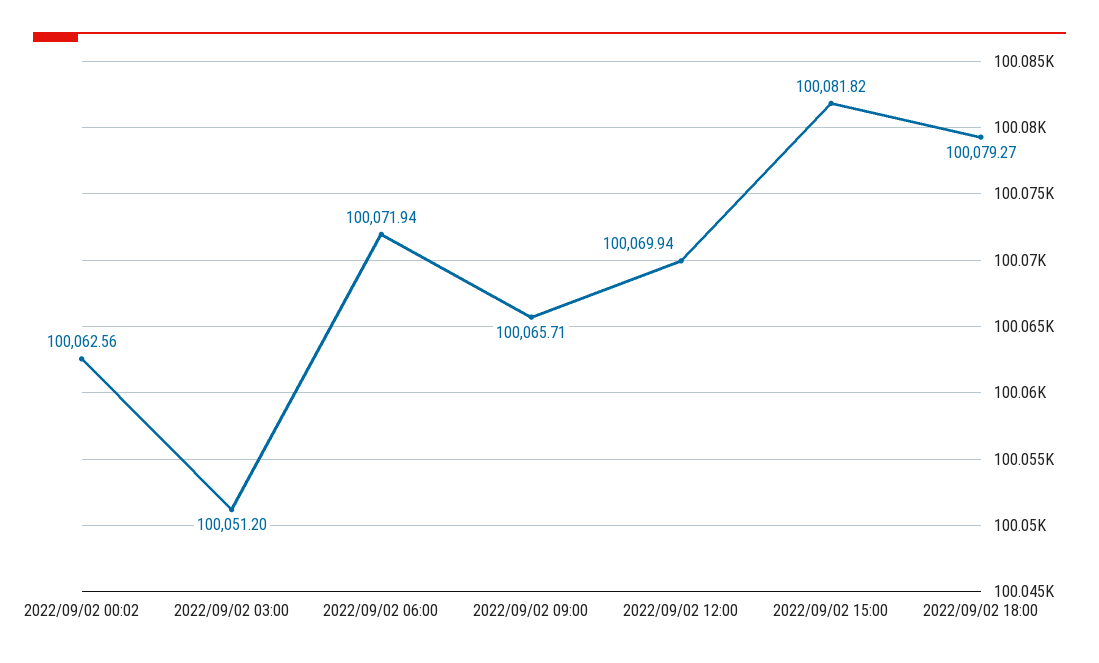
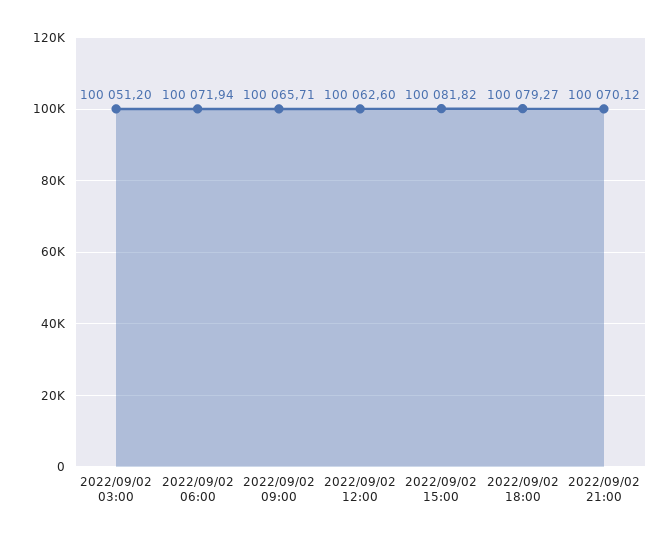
2022/09/02 00:02: 100062.56 -> none
2022/09/02 12:00: 100069.94 -> 100062.6
2022/09/02 21:00: none -> 100070.12

